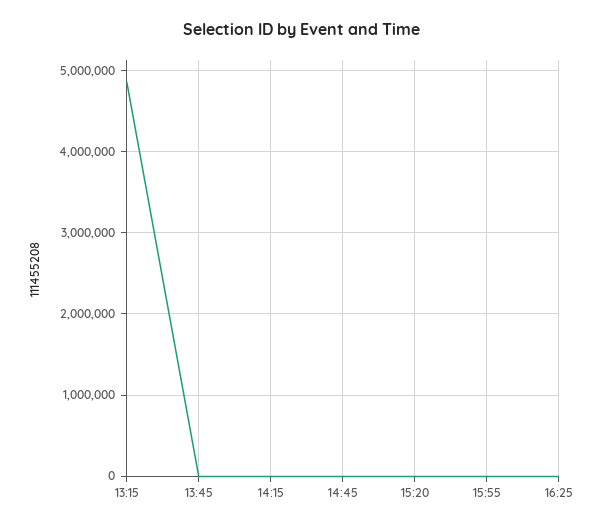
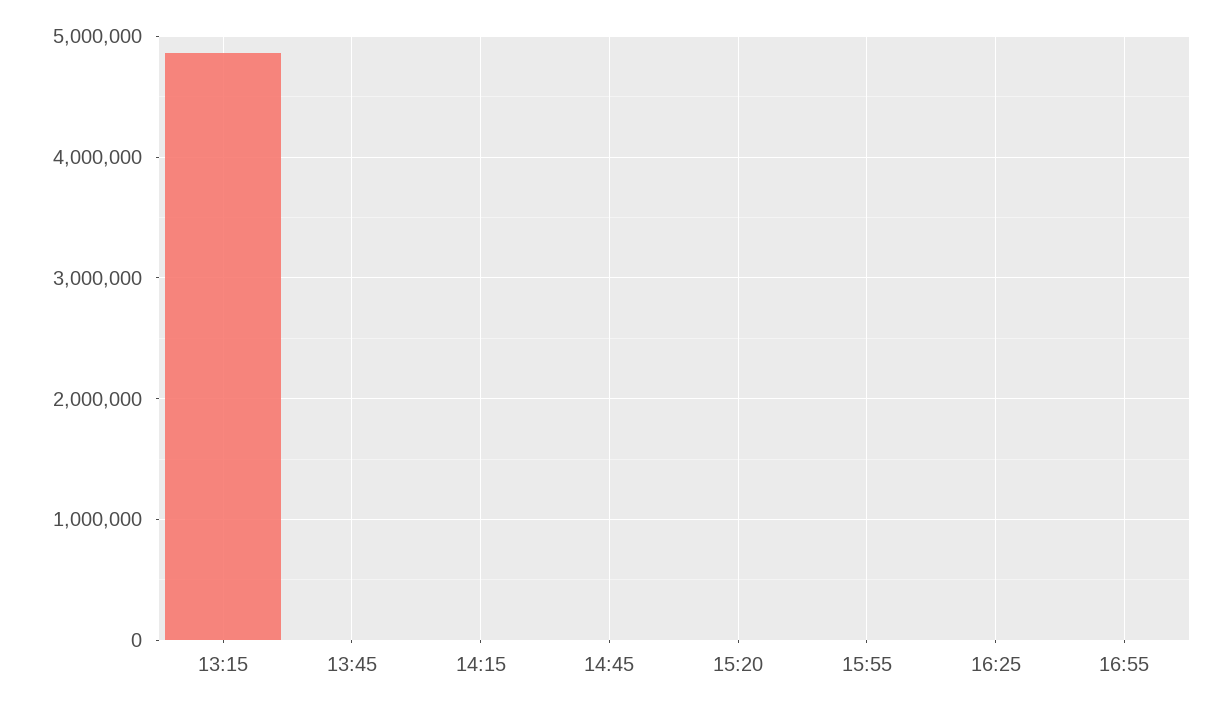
16:55: none -> 0

